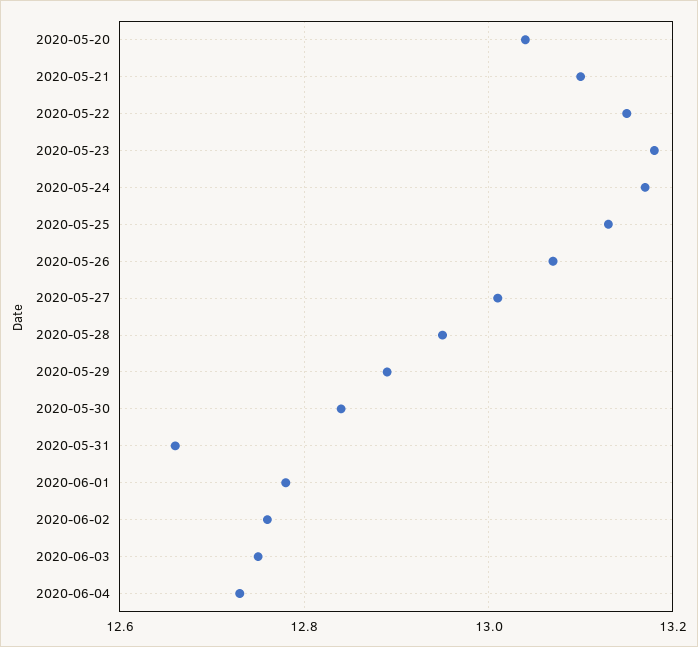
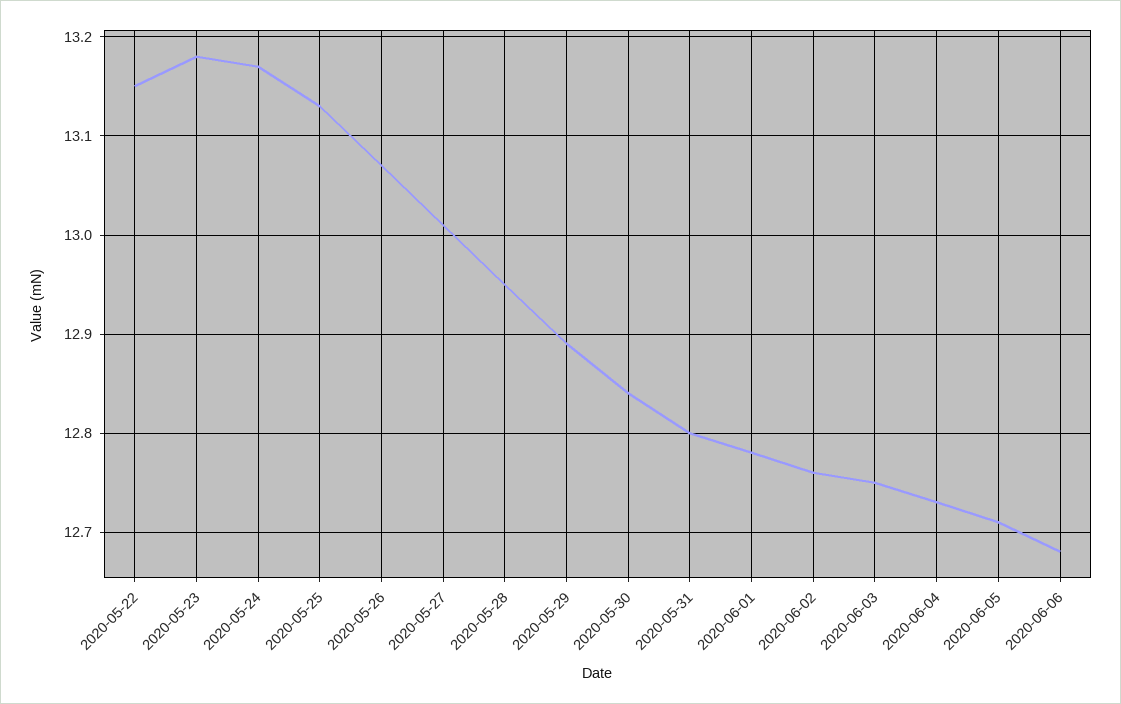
2020-05-20: 13.05 -> none
2020-05-21: 13.1 -> none
2020-05-31: 12.65 -> 12.8
2020-06-05: none -> 12.71
2020-06-06: none -> 12.68

